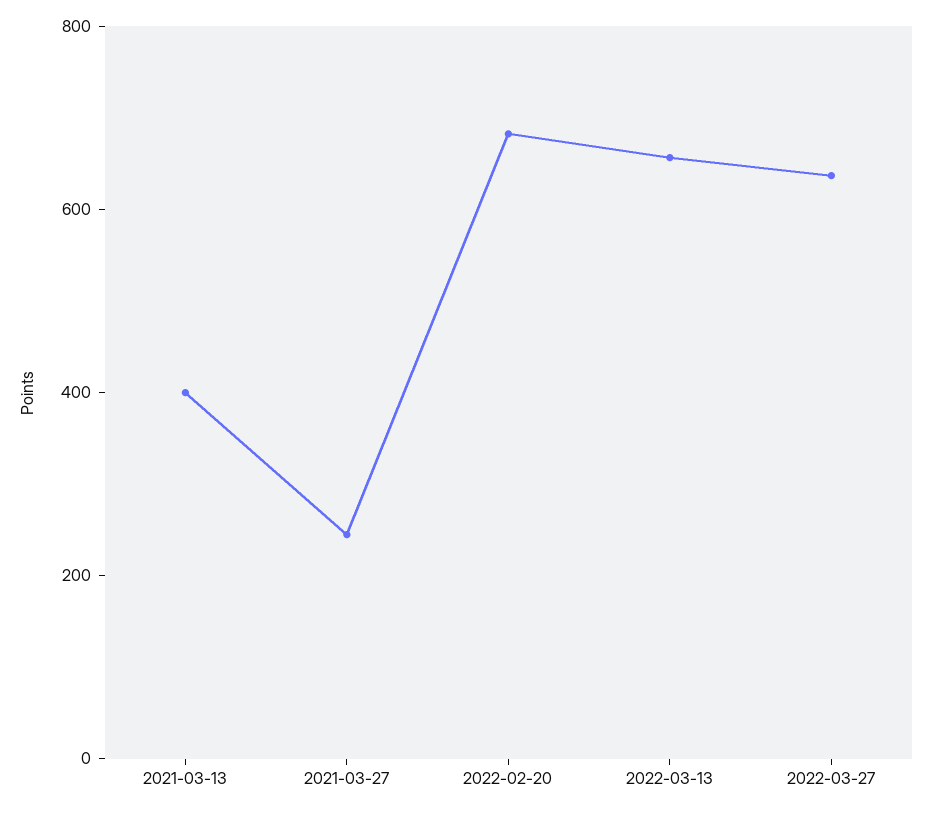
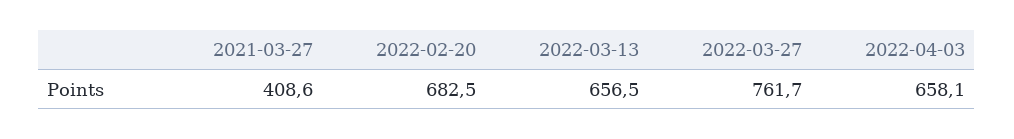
2021-03-13: 400 -> none
2021-03-27: 250 -> 408.6
2022-03-27: 650 -> 761.7
2022-04-03: none -> 658.1

